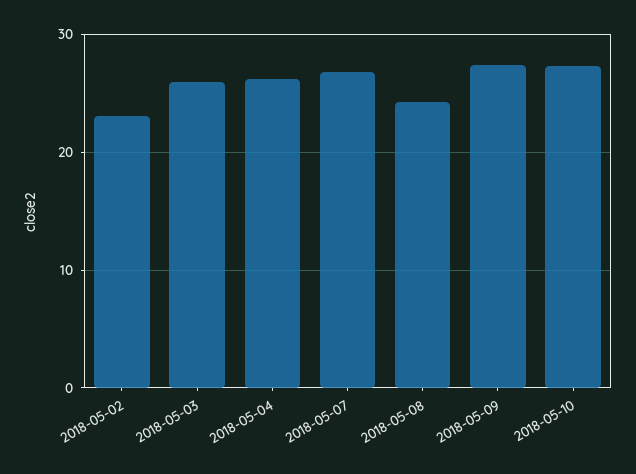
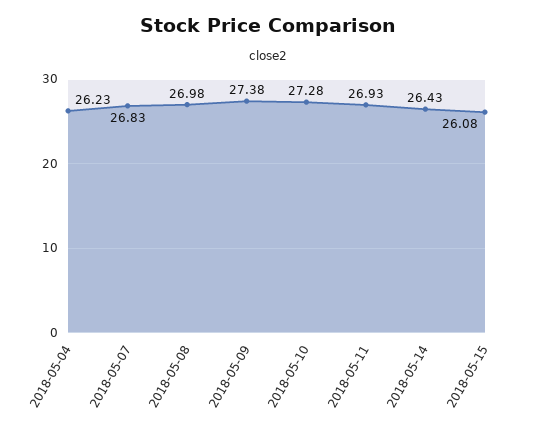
2018-05-02: 23 -> none
2018-05-03: 26 -> none
2018-05-08: 24 -> 26.98
2018-05-11: none -> 26.93
2018-05-14: none -> 26.43
2018-05-15: none -> 26.08

